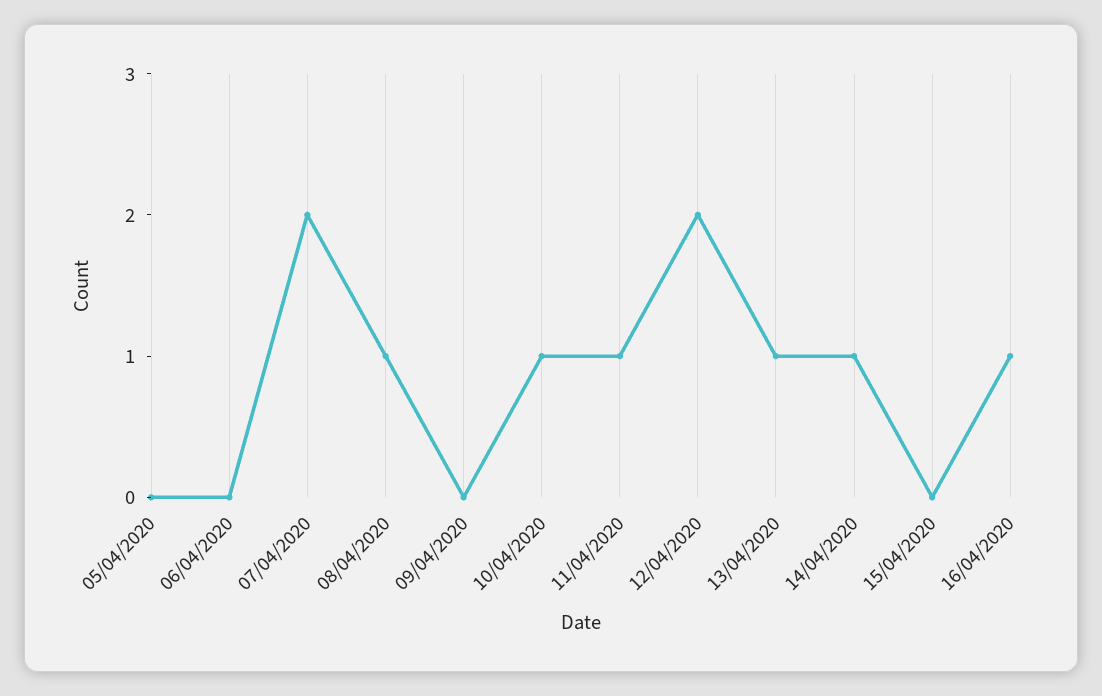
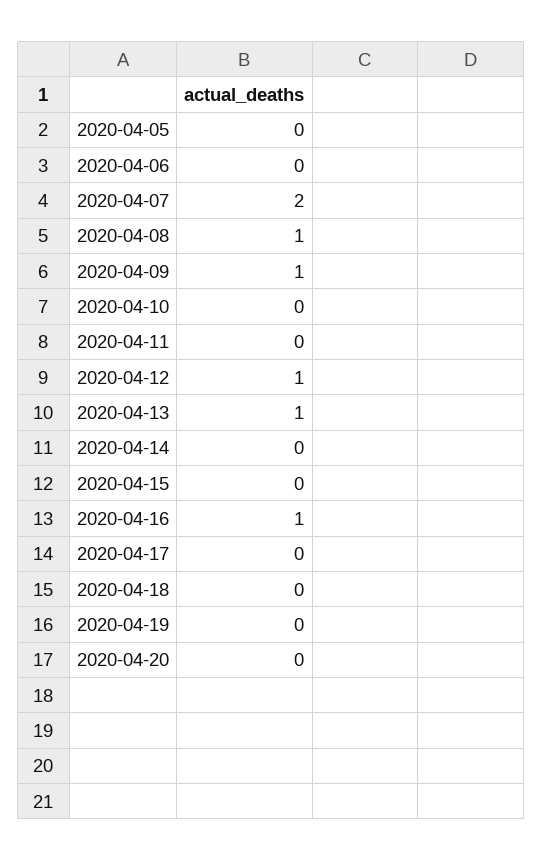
09/04/2020: 0 -> 1
10/04/2020: 1 -> 0
11/04/2020: 1 -> 0
12/04/2020: 2 -> 1
14/04/2020: 1 -> 0
2020-04-17: none -> 0
2020-04-18: none -> 0
2020-04-19: none -> 0
2020-04-20: none -> 0

